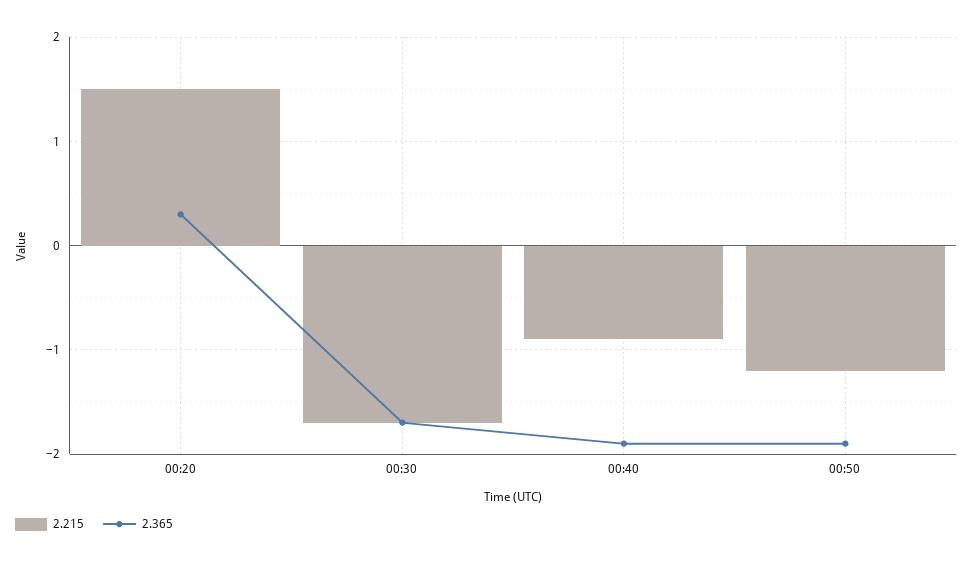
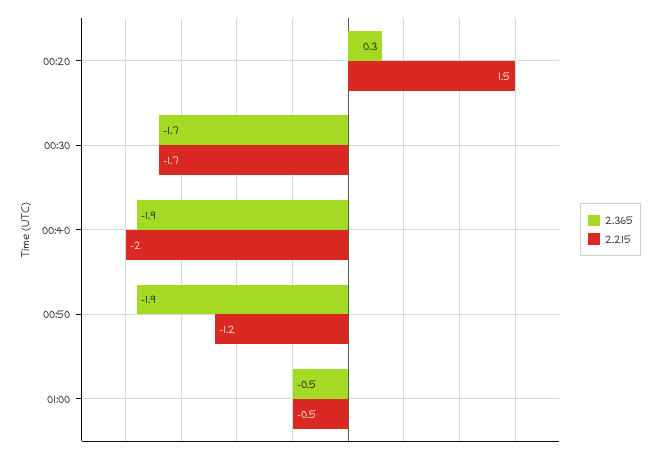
2.215, 00:40: -0.9 -> -2
2.365, 01:00: none -> -0.5
2.215, 01:00: none -> -0.5

